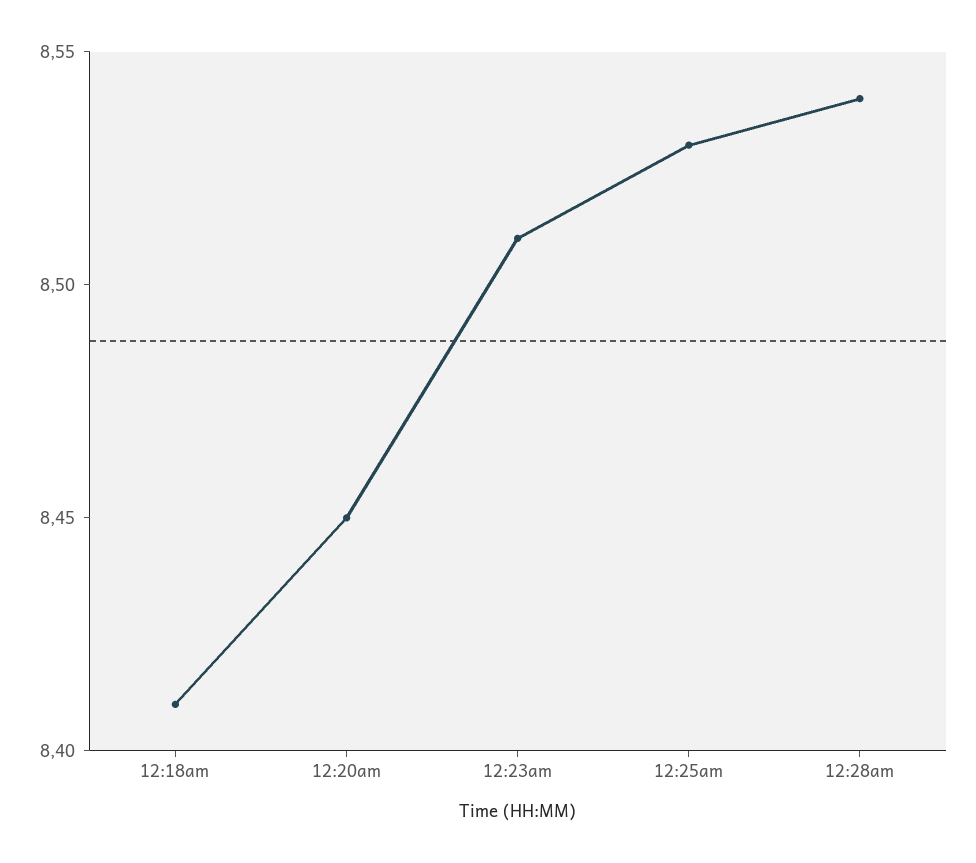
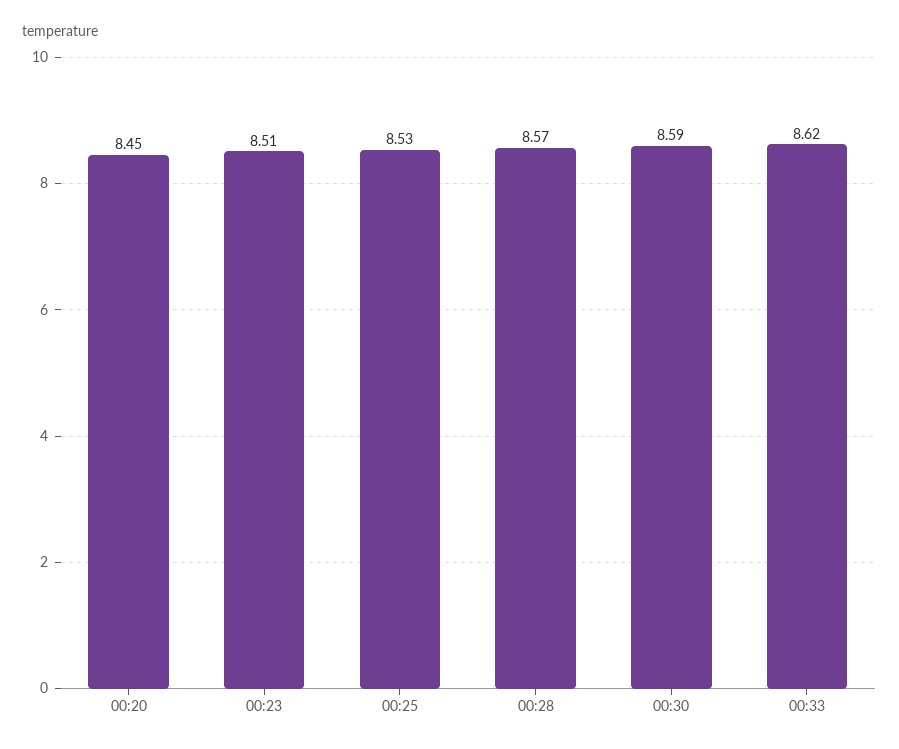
12:18am: 8.41 -> none
12:28am: 8.54 -> 8.57
00:30: none -> 8.59
00:33: none -> 8.62

